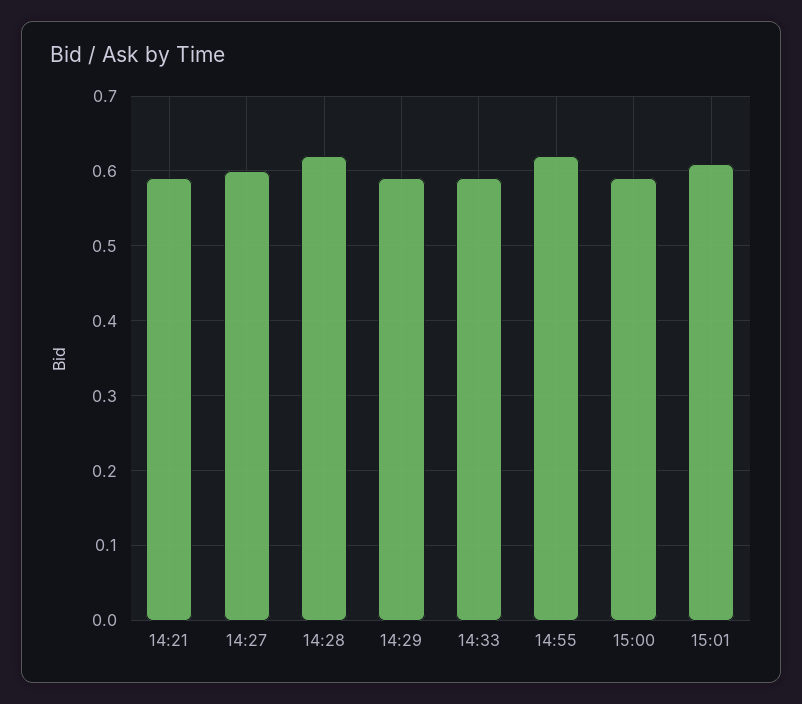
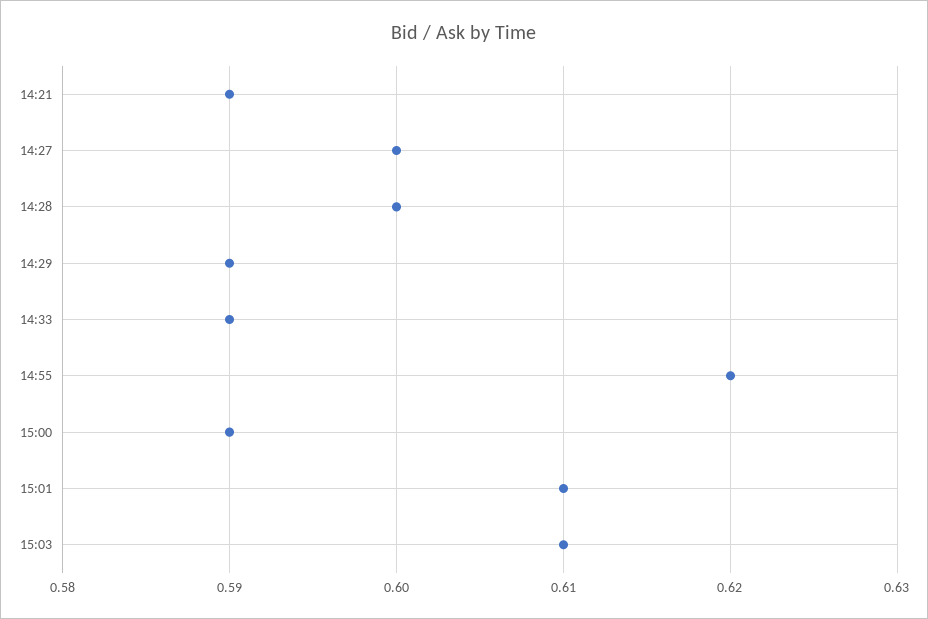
14:28: 0.62 -> 0.6
15:03: none -> 0.61

